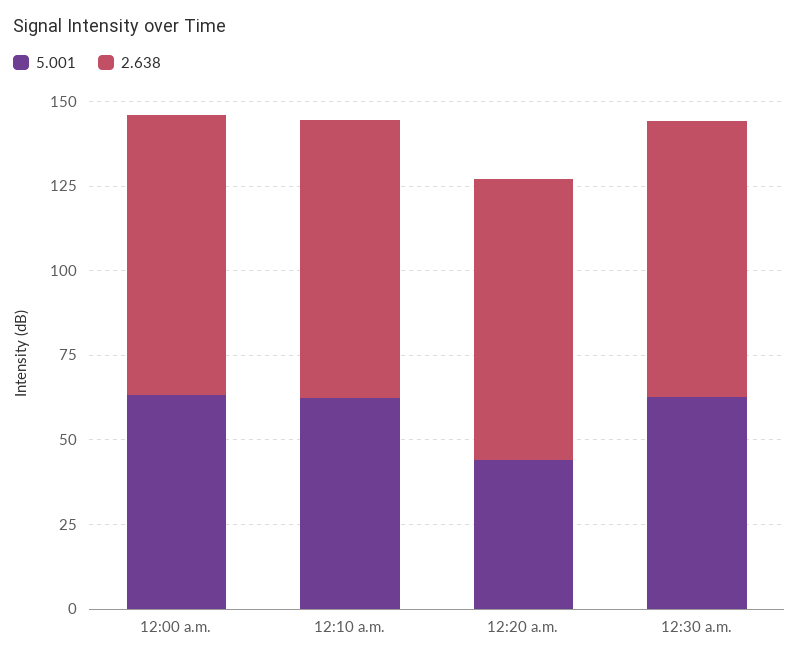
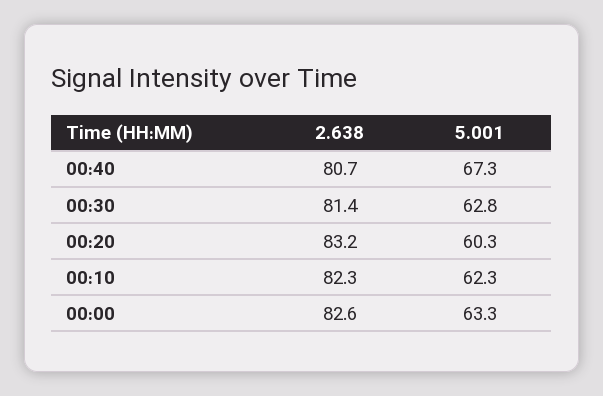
5.001, 12:20 a.m.: 45 -> 60.3
2.638, 00:40: none -> 80.7
5.001, 00:40: none -> 67.3

